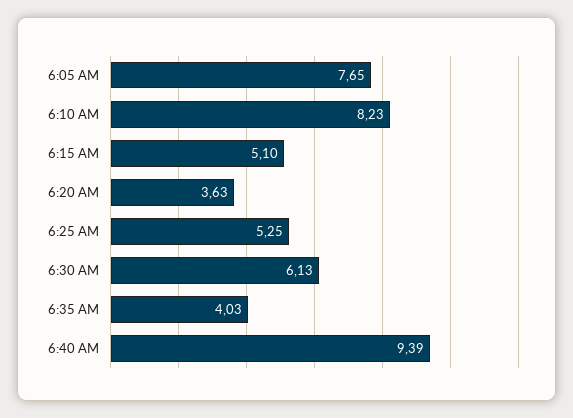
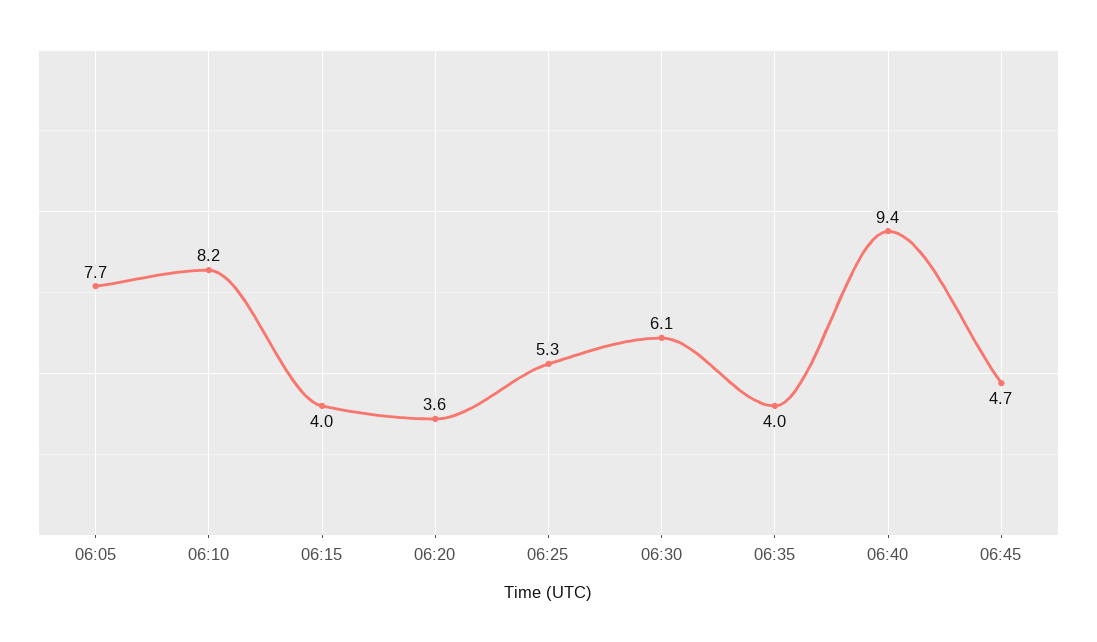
6:15 AM: 5.1 -> 4
06:45: none -> 4.7

